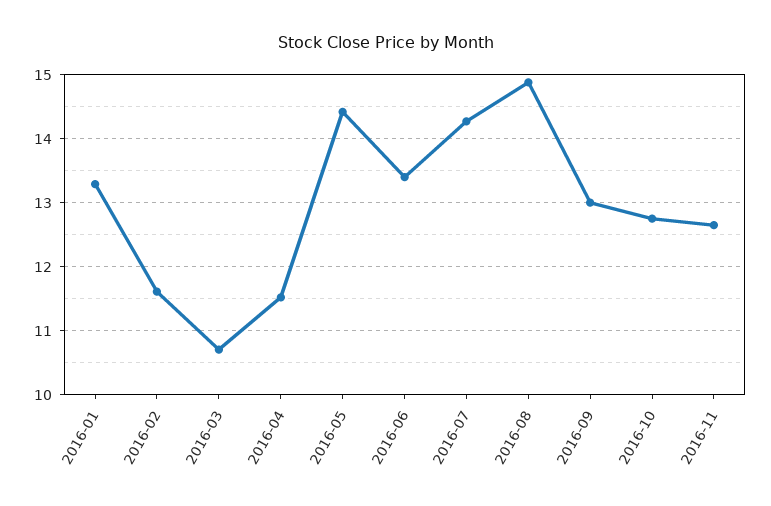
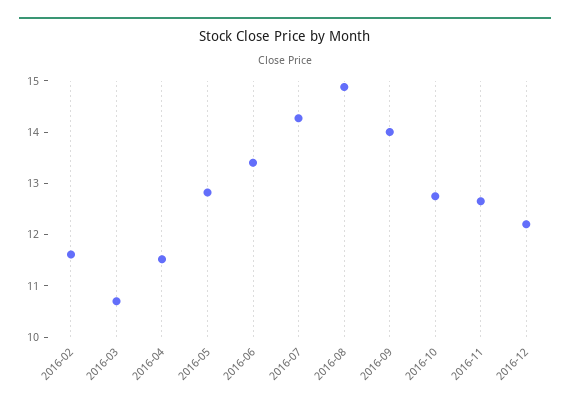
2016-01: 13.3 -> none
2016-05: 14.4 -> 12.8
2016-09: 13 -> 14
2016-12: none -> 12.2

